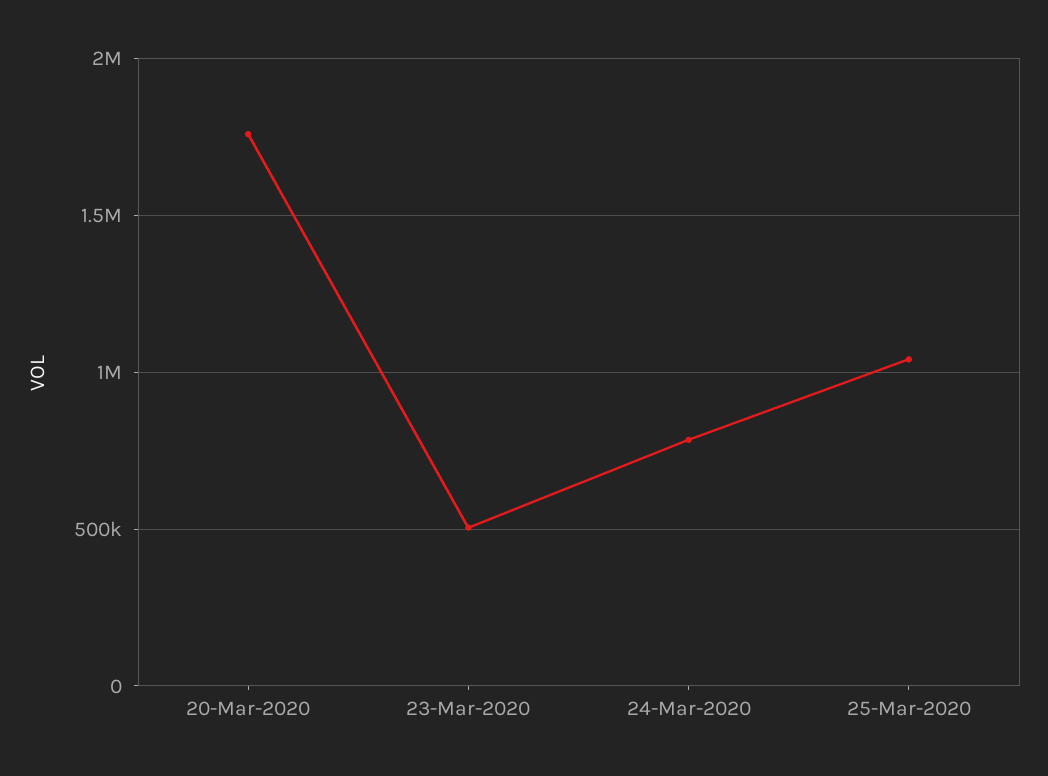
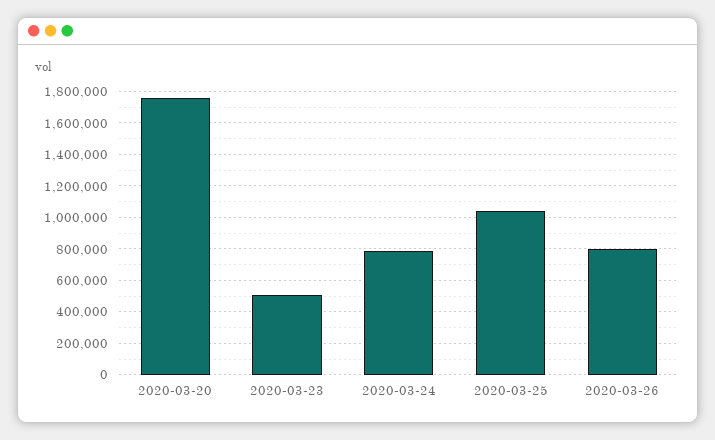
2020-03-26: none -> 800000

